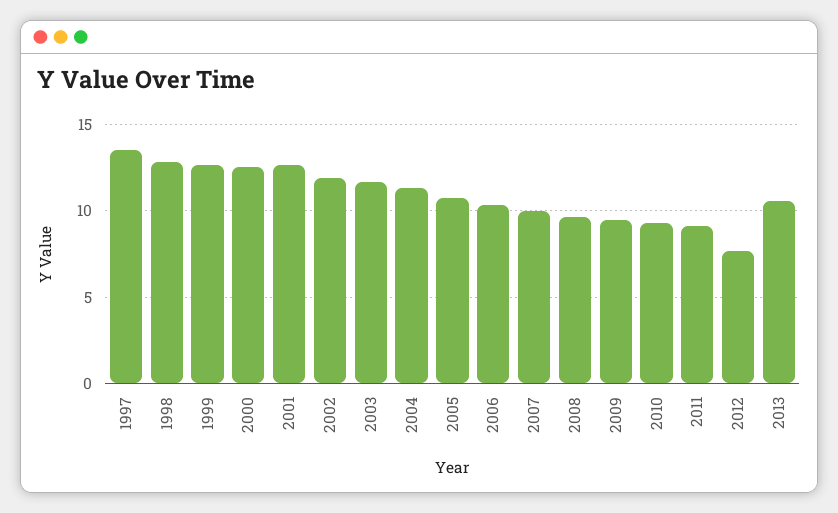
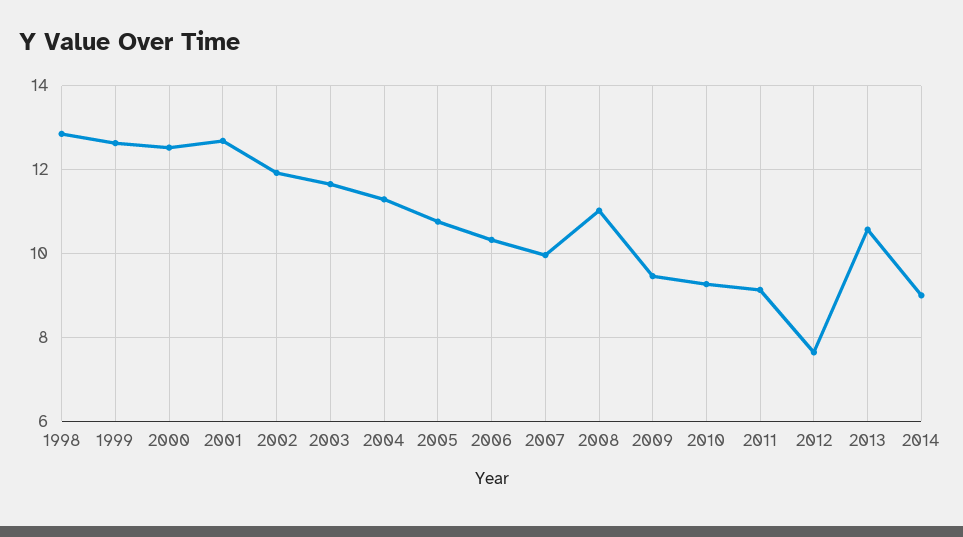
1997: 13.5 -> none
2008: 9.5 -> 11
2014: none -> 9

